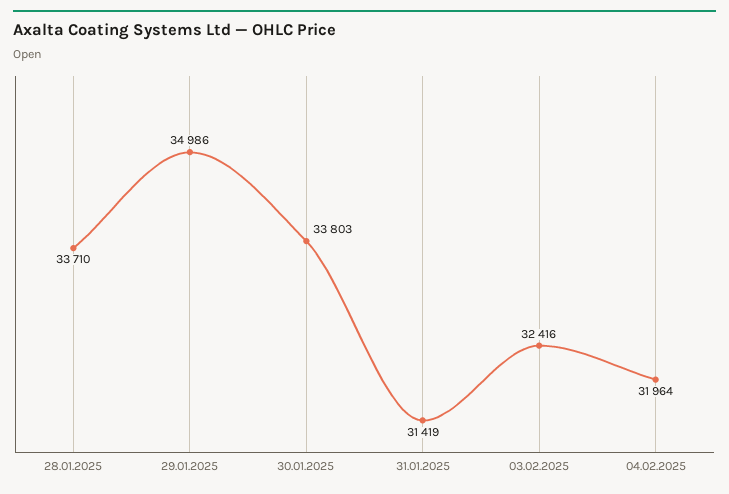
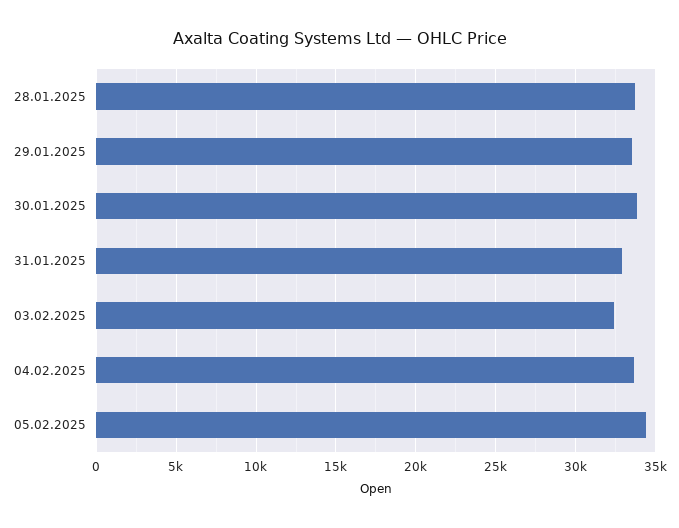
29.01.2025: 34986 -> 33500
31.01.2025: 31419 -> 33000
04.02.2025: 31964 -> 33500
05.02.2025: none -> 34500

